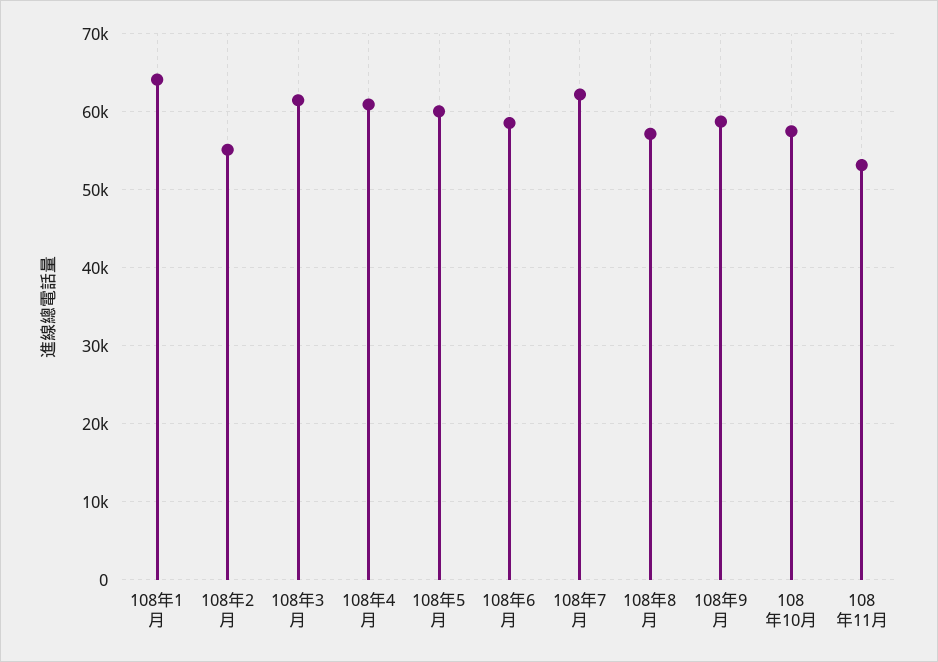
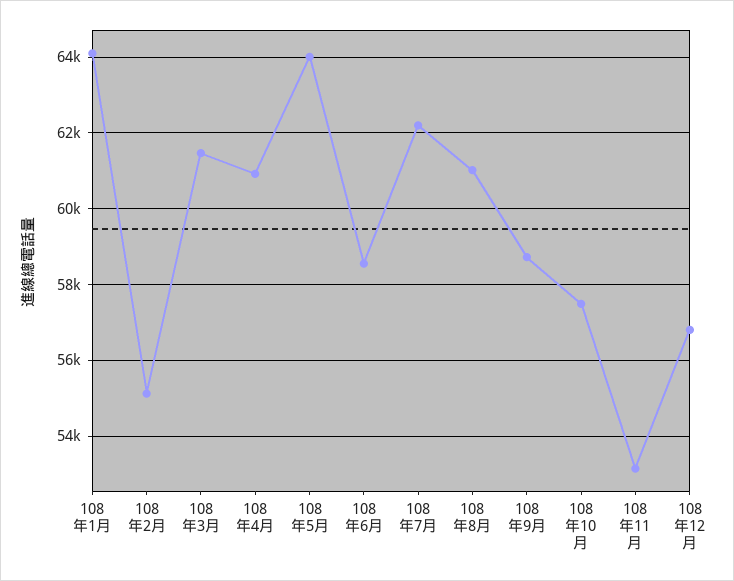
108年5月: 60000 -> 64000
108年8月: 57000 -> 61000
108年12月: none -> 56800

